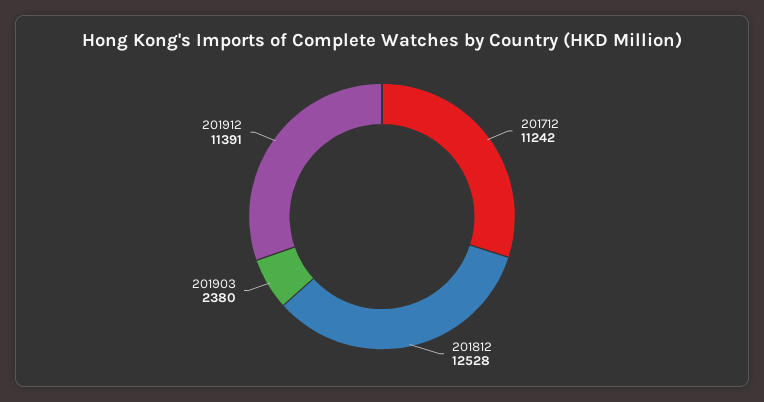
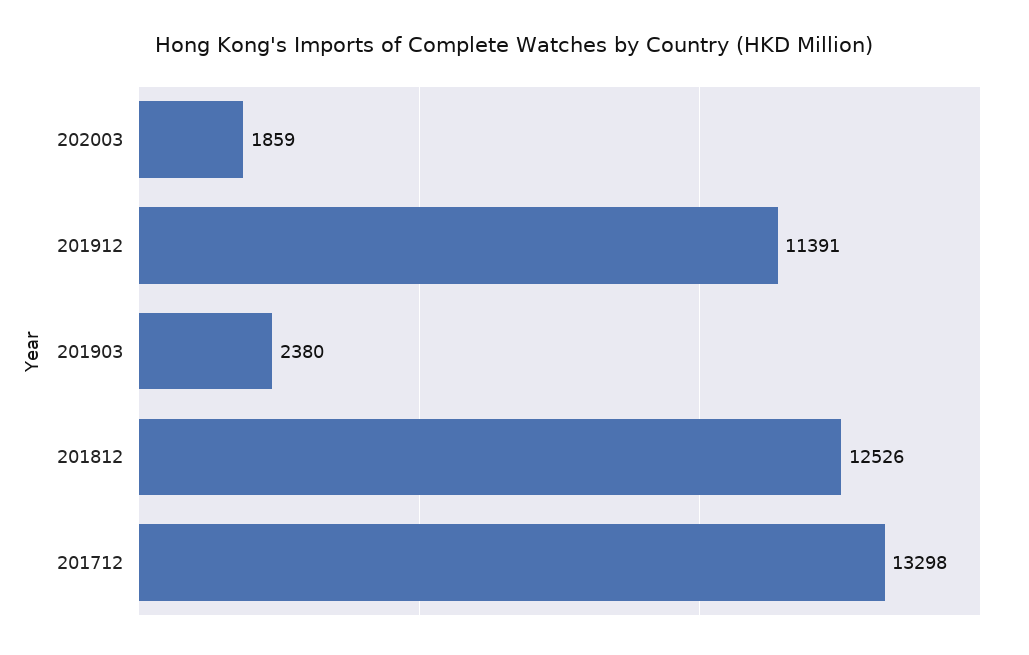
201712: 11242 -> 13298
201812: 12528 -> 12526
202003: none -> 1859

